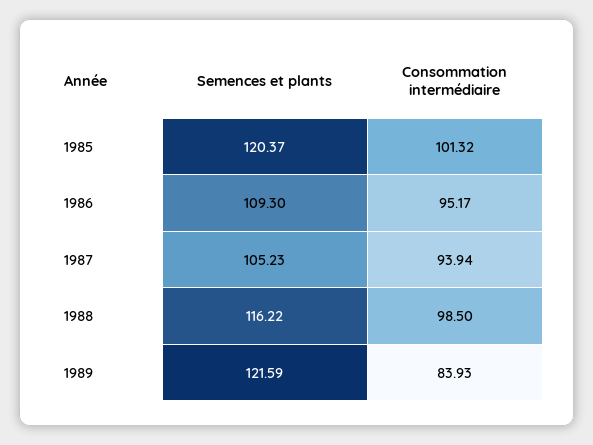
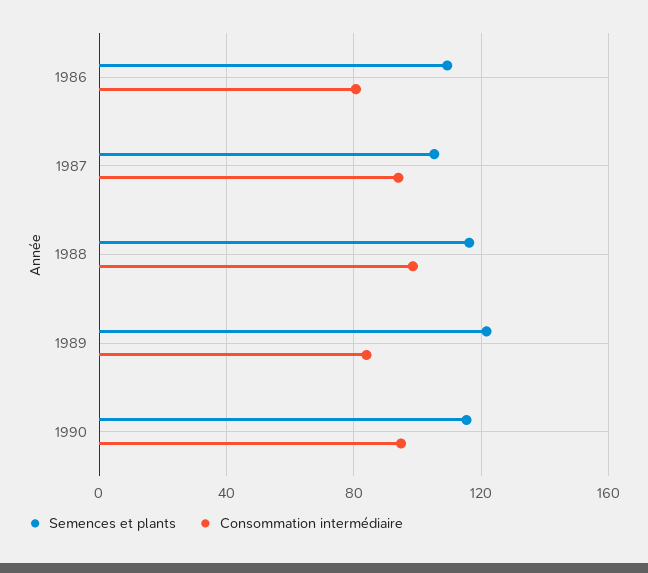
Semences et plants, 1985: 120.37 -> none
Consommation intermédiaire, 1985: 101.32 -> none
Consommation intermédiaire, 1986: 95.17 -> 80
Semences et plants, 1990: none -> 115
Consommation intermédiaire, 1990: none -> 95

